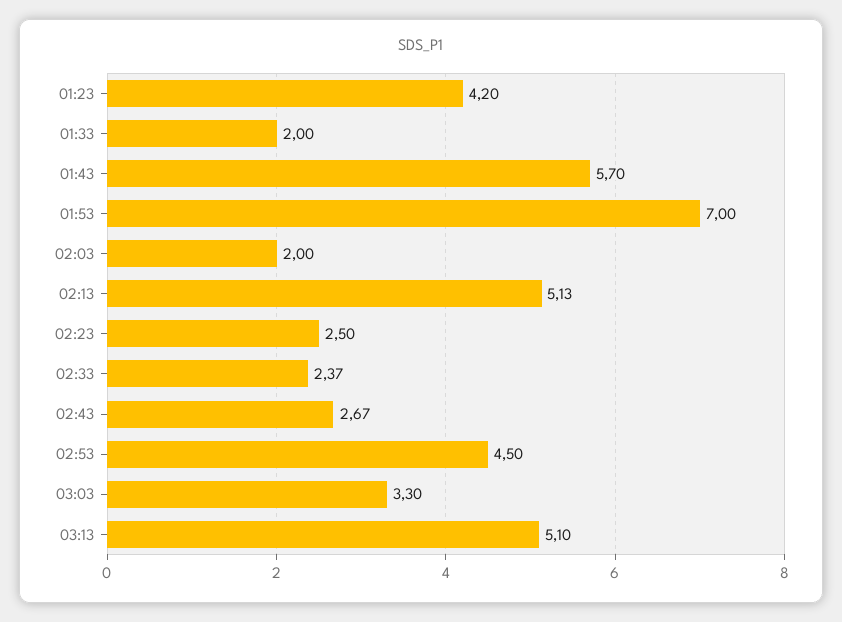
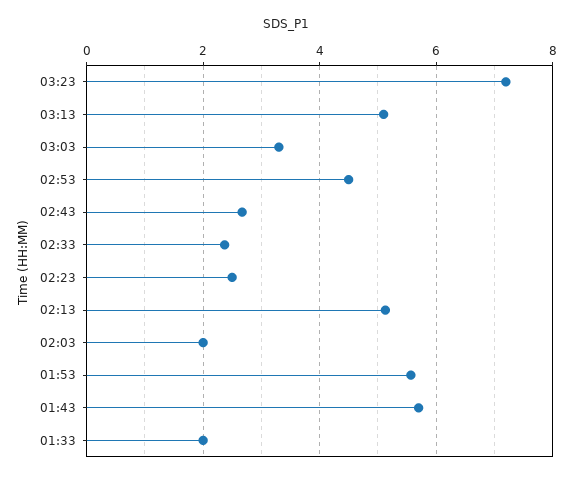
01:23: 4.2 -> none
01:53: 7 -> 5.6
03:23: none -> 7.2

